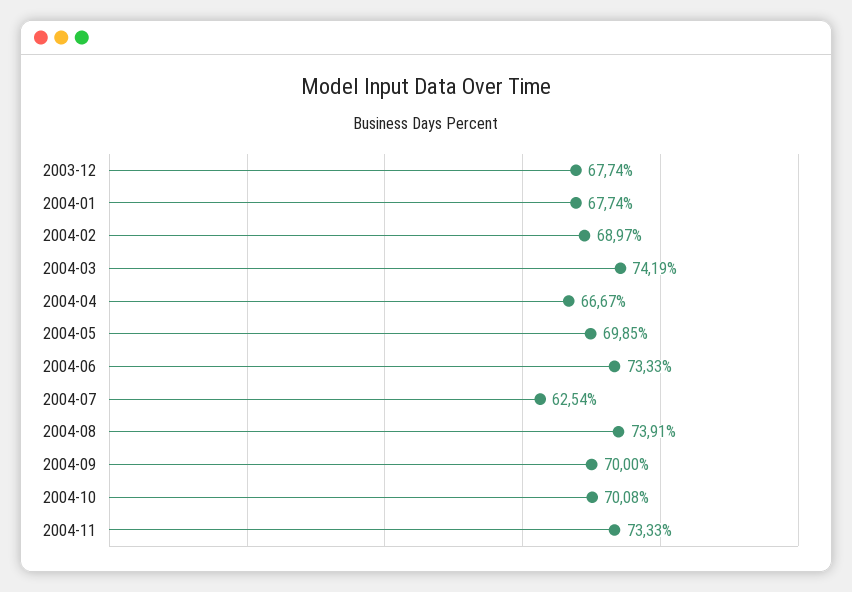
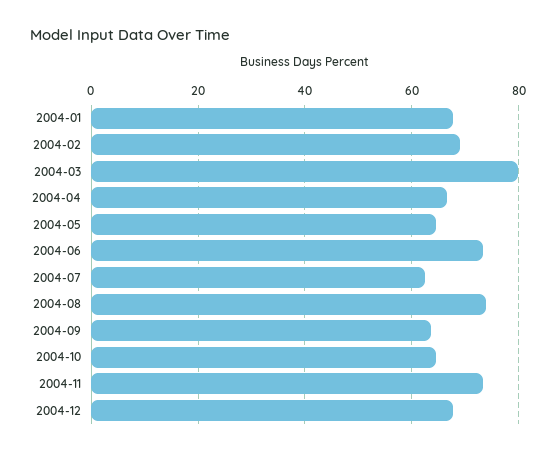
2003-12: 67.74 -> none
2004-03: 74.19 -> 80
2004-05: 69.85 -> 64
2004-09: 70 -> 64
2004-10: 70.08 -> 64
2004-12: none -> 68

